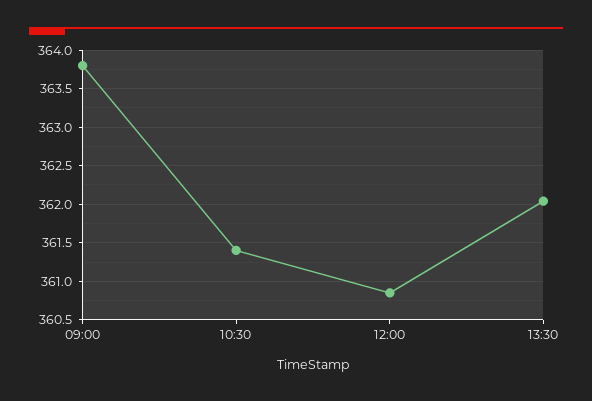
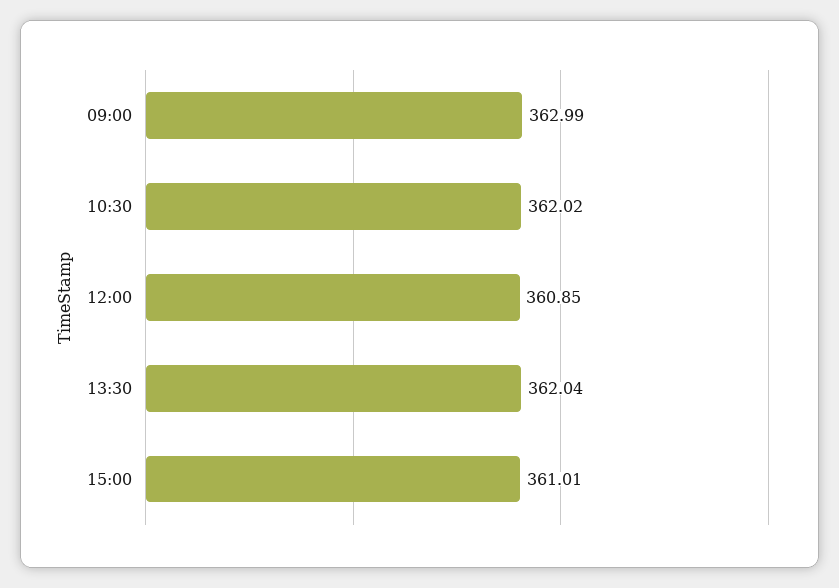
09:00: 363.8 -> 362.99
10:30: 361.4 -> 362.02
15:00: none -> 361.01

